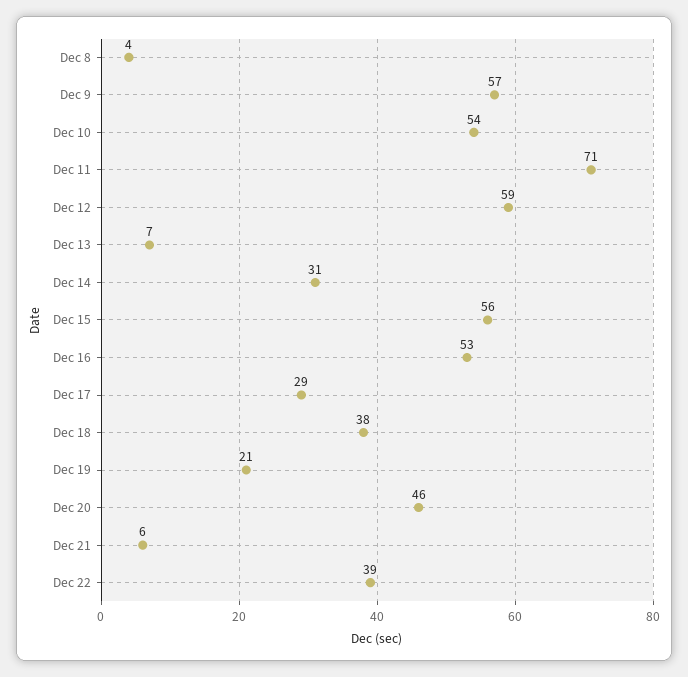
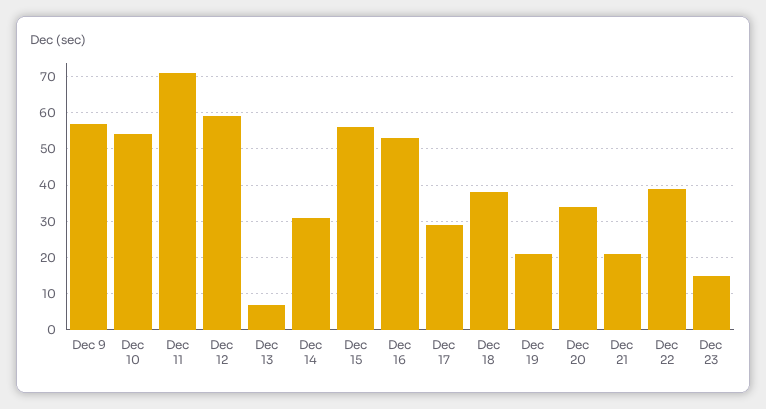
Dec 8: 4 -> none
Dec 20: 46 -> 35
Dec 21: 6 -> 20
Dec 23: none -> 15

